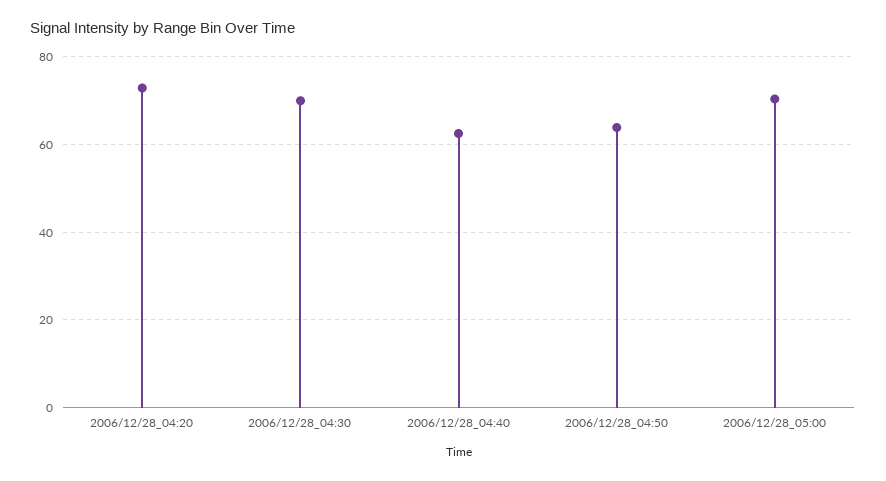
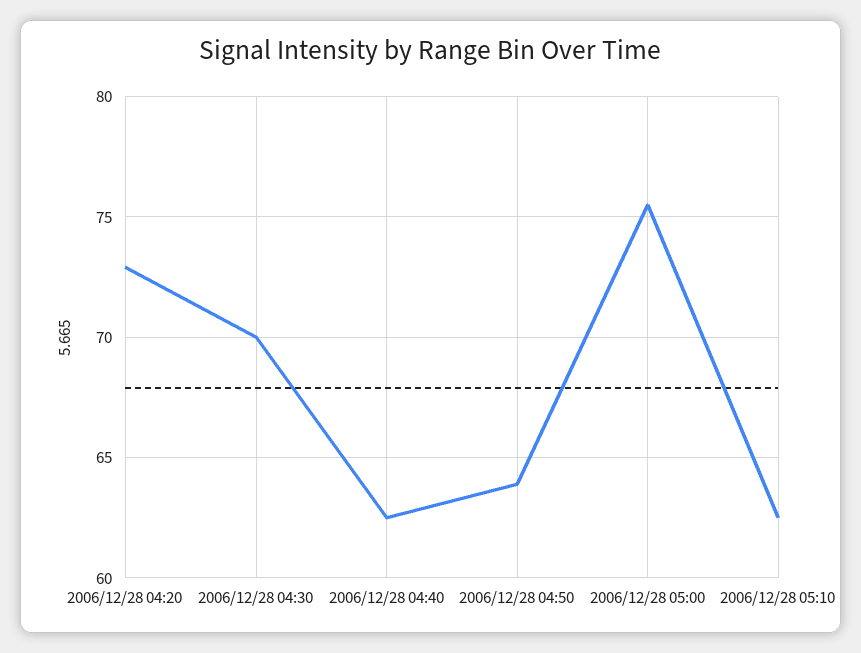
2006/12/28_05:00: 70 -> 75.5
2006/12/28 05:10: none -> 62.5

